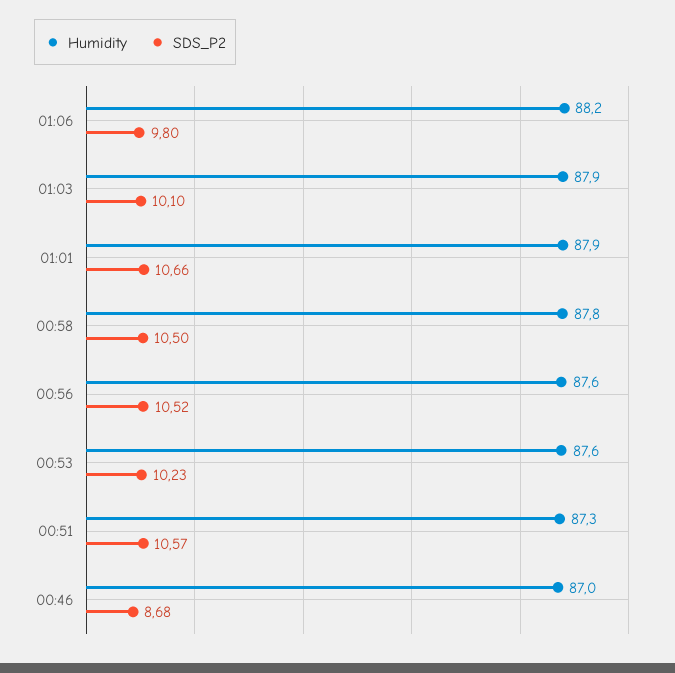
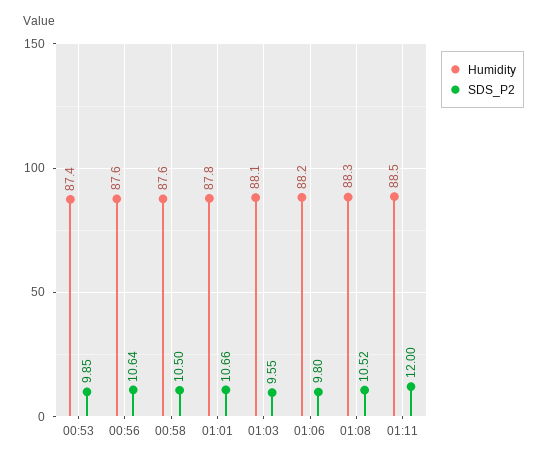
Humidity, 01:03: 87.9 -> 88.1
SDS_P2, 01:03: 10.1 -> 9.55
Humidity, 01:01: 87.9 -> 87.8
Humidity, 00:58: 87.8 -> 87.6
SDS_P2, 00:56: 10.52 -> 10.64
Humidity, 00:53: 87.6 -> 87.4
SDS_P2, 00:53: 10.23 -> 9.85
Humidity, 00:51: 87.3 -> none
SDS_P2, 00:51: 10.57 -> none
Humidity, 00:46: 87 -> none
SDS_P2, 00:46: 8.68 -> none
Humidity, 01:08: none -> 88.3
SDS_P2, 01:08: none -> 10.52
Humidity, 01:11: none -> 88.5
SDS_P2, 01:11: none -> 12

